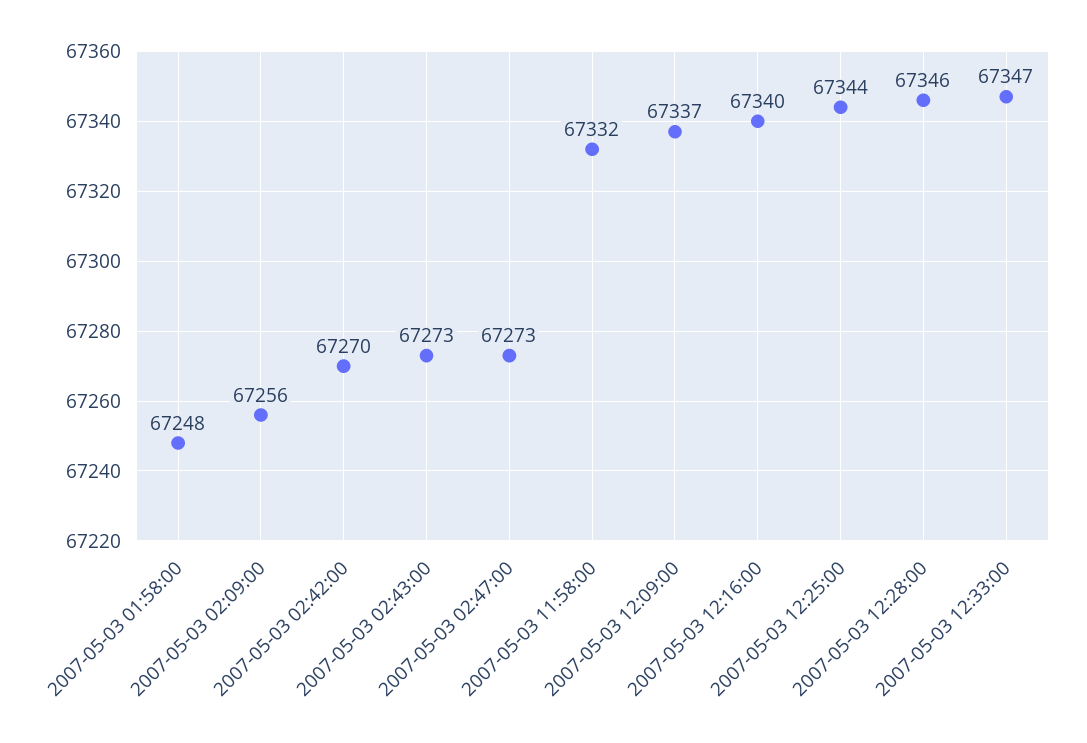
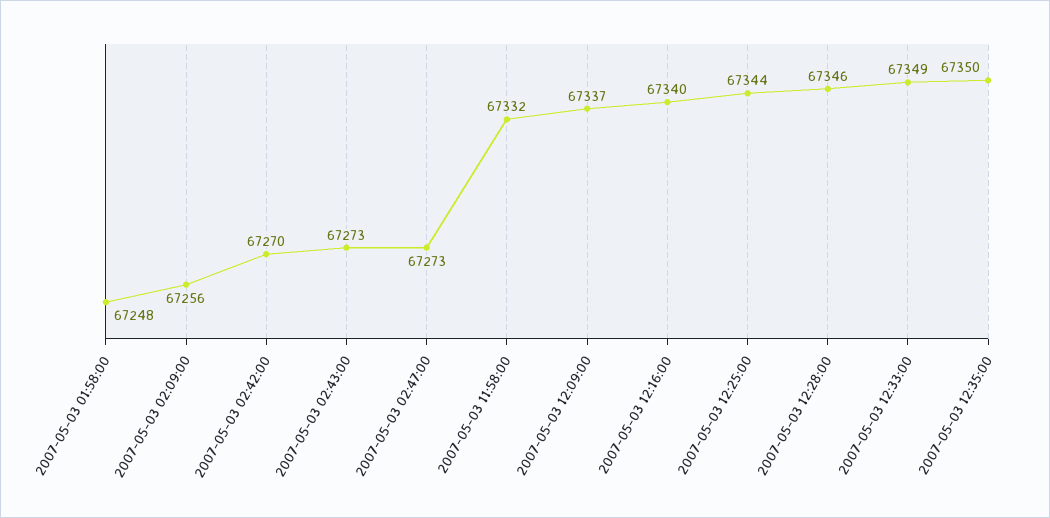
2007-05-03 12:33:00: 67347 -> 67349
2007-05-03 12:35:00: none -> 67350

